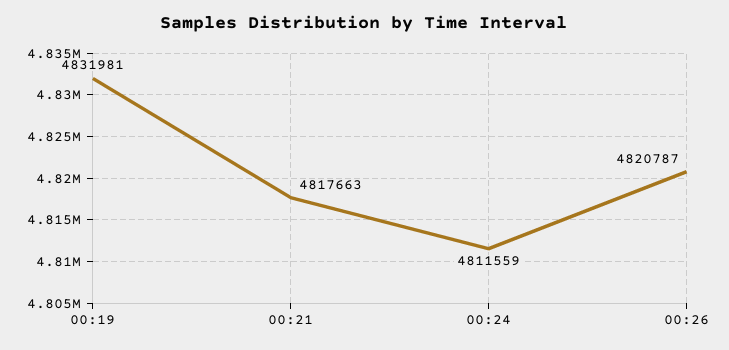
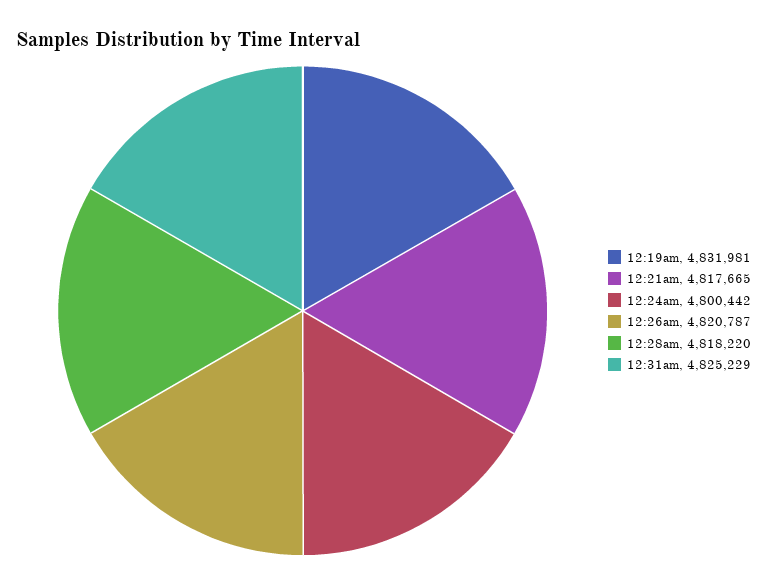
00:21: 4817663 -> 4817665
00:24: 4811559 -> 4800442
12:28am: none -> 4818220
12:31am: none -> 4825229

